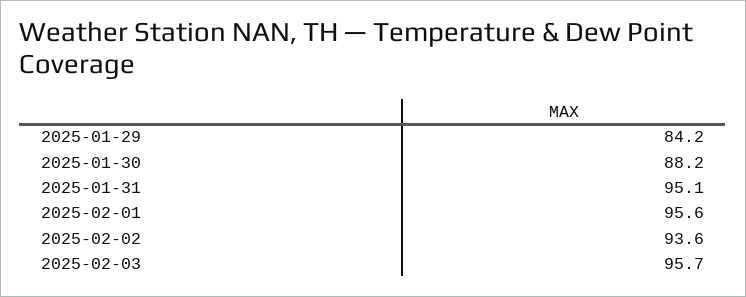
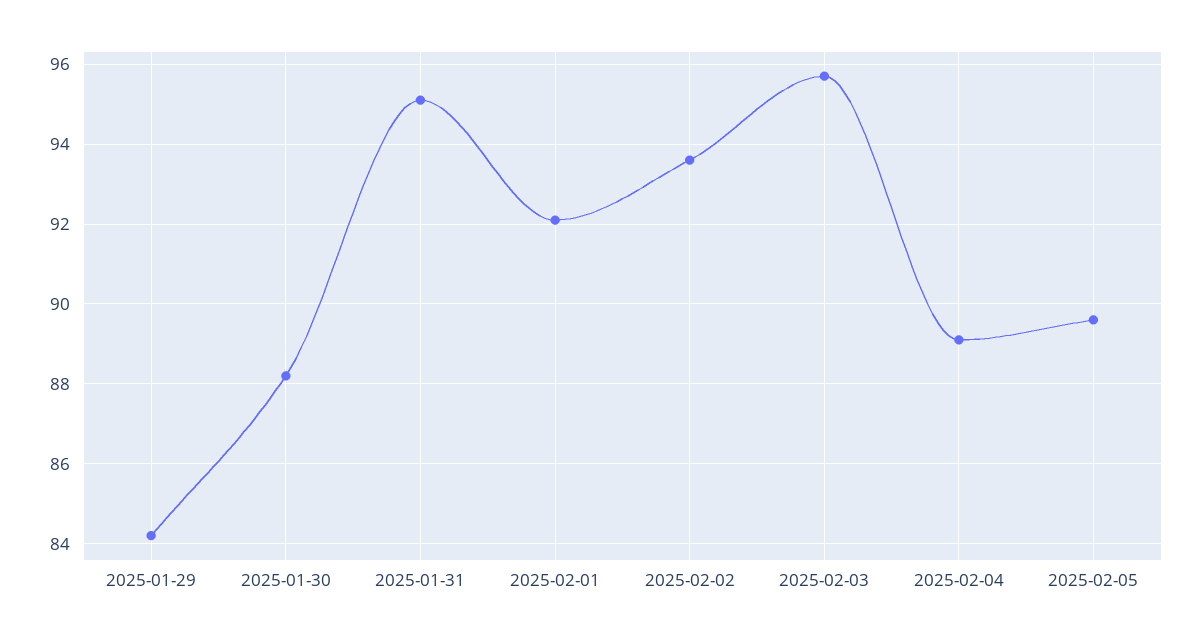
2025-02-01: 95.6 -> 92
2025-02-04: none -> 89
2025-02-05: none -> 89.5

